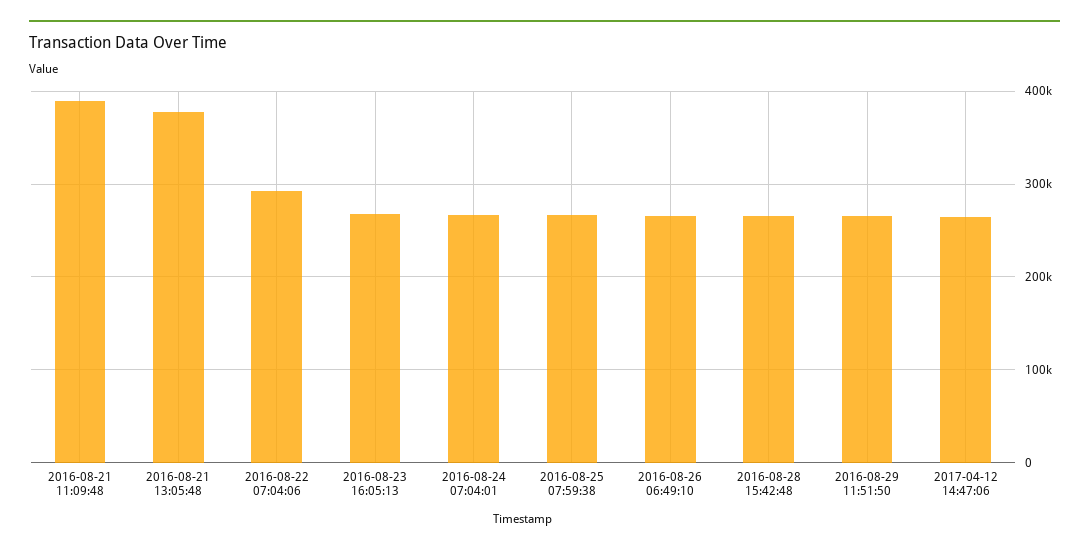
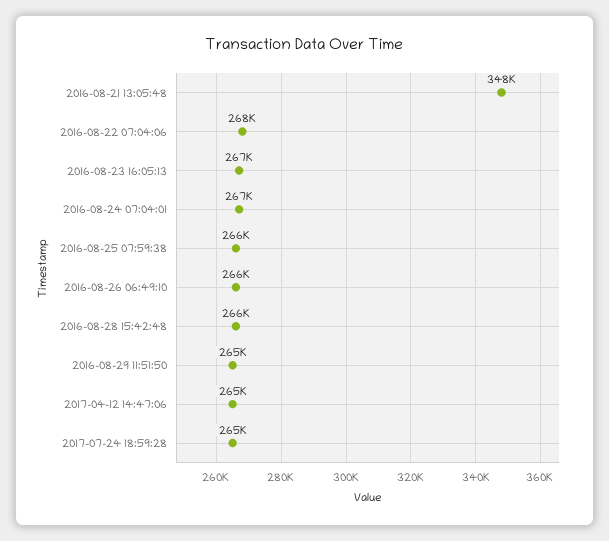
2016-08-21 11:09:48: 390000 -> none
2016-08-21 13:05:48: 380000 -> 348000
2016-08-22 07:04:06: 290000 -> 268000
2017-07-24 18:59:28: none -> 265000

